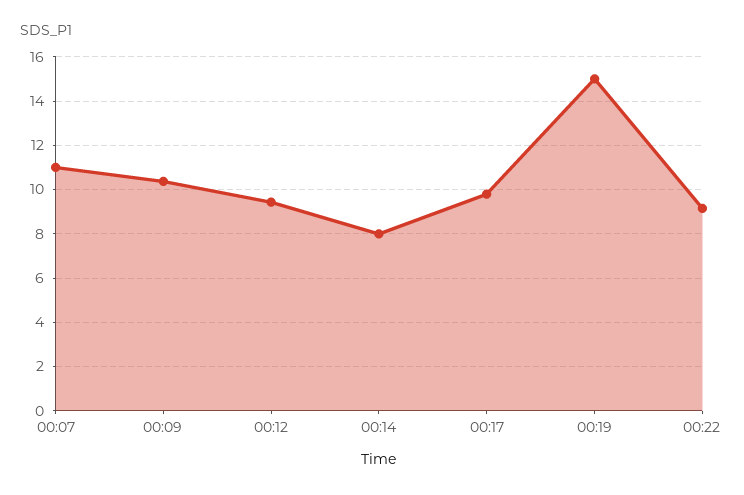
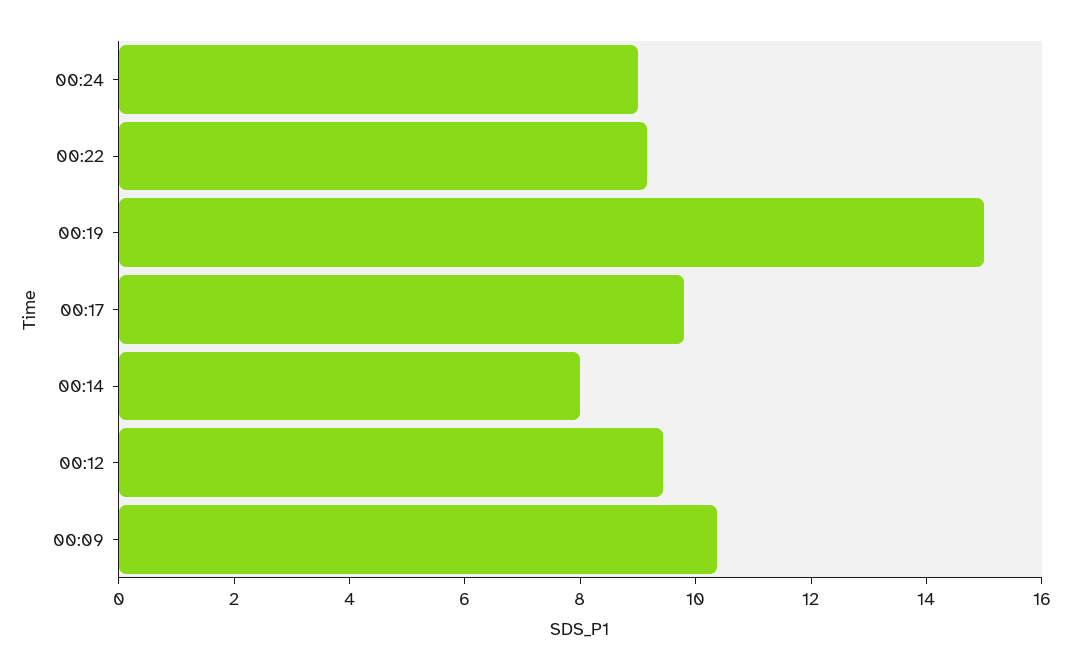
00:07: 11 -> none
00:24: none -> 9

